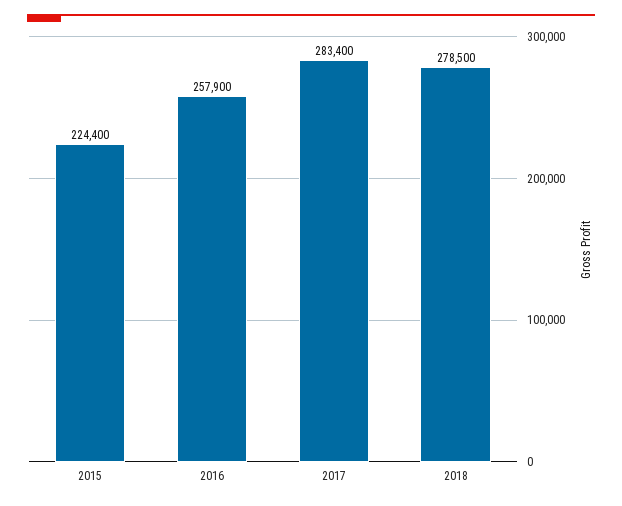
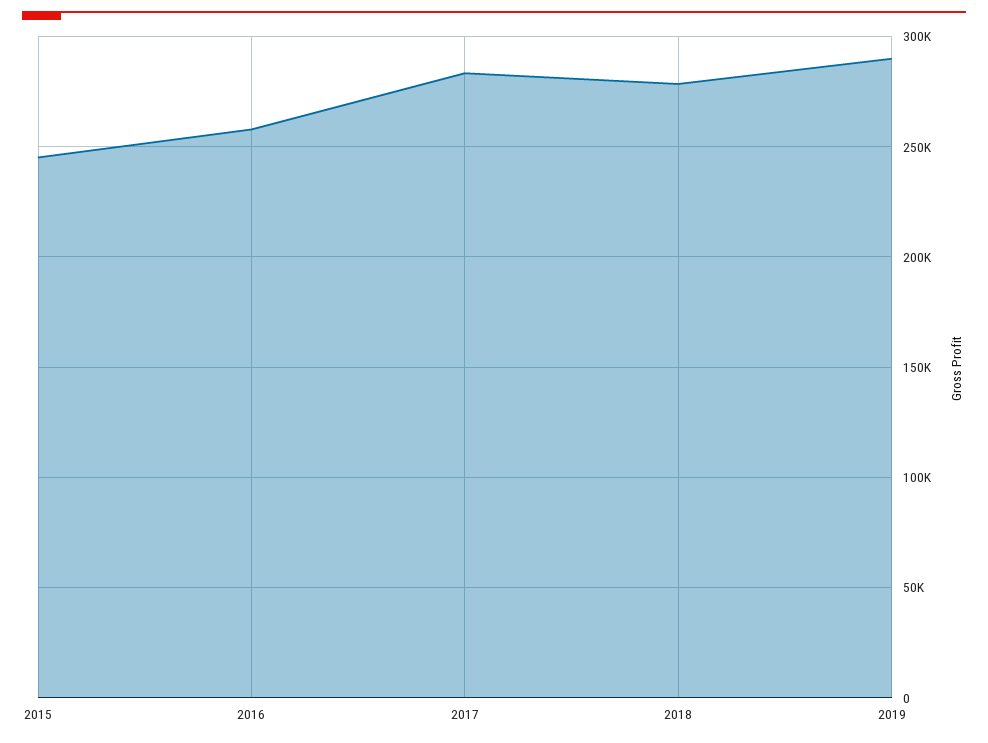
2015: 224400 -> 245000
2019: none -> 290000

